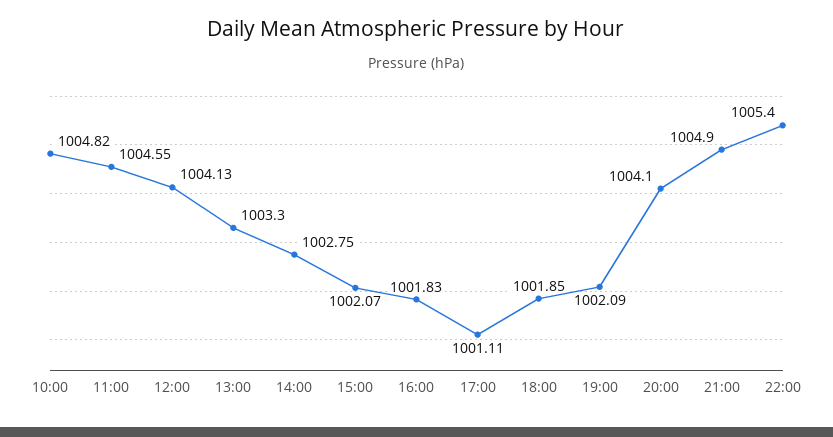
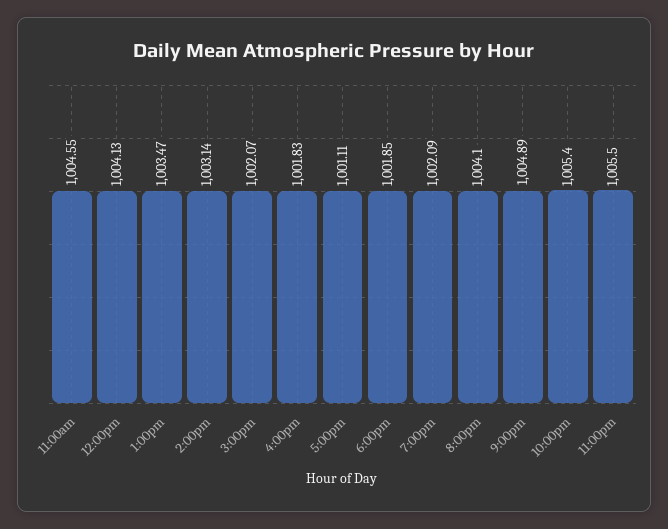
10:00: 1004.82 -> none
13:00: 1003.3 -> 1003.47
14:00: 1002.75 -> 1003.14
21:00: 1004.9 -> 1004.89
11:00pm: none -> 1005.5

